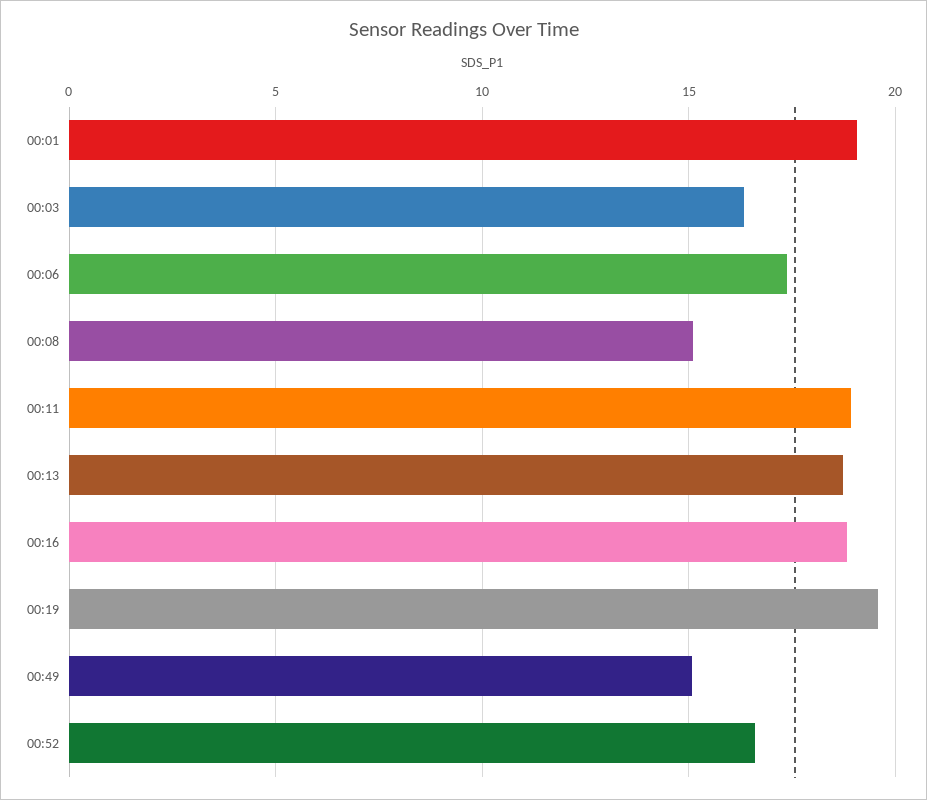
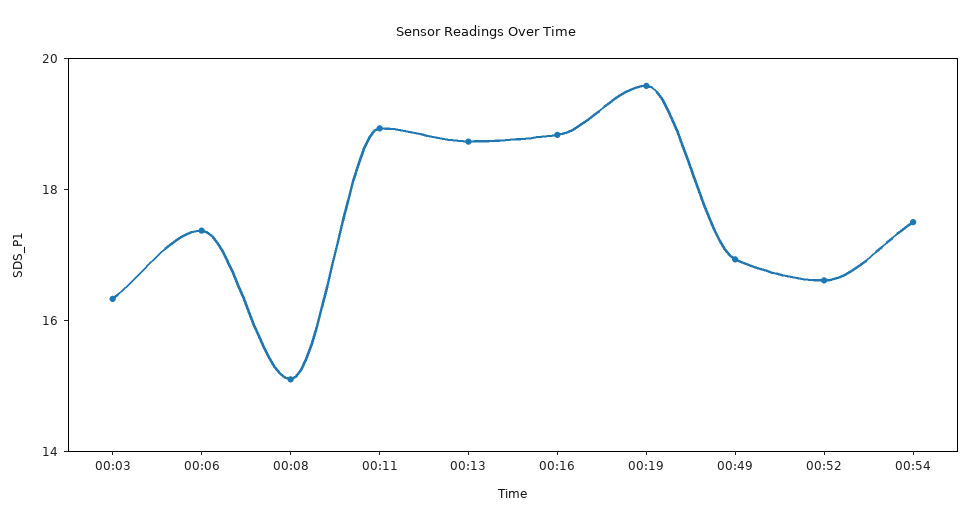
00:01: 19 -> none
00:49: 15 -> 17
00:54: none -> 17.5

